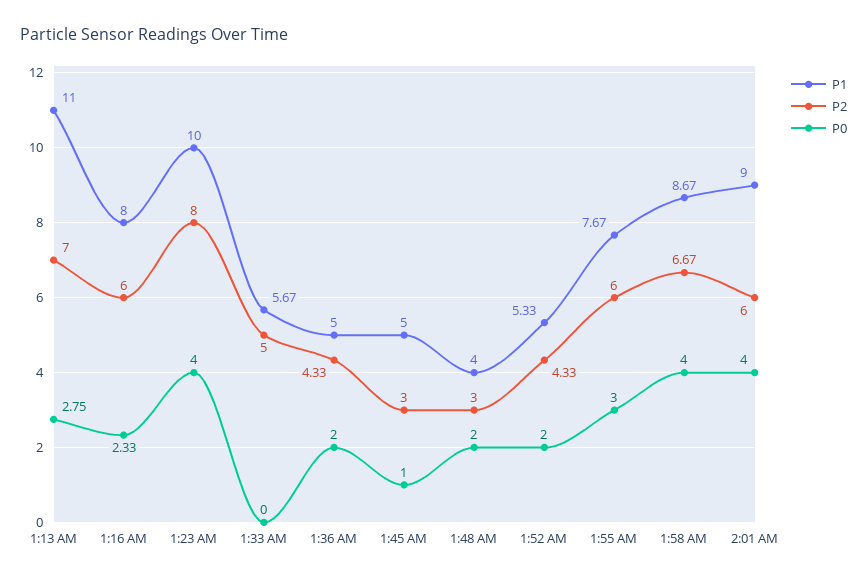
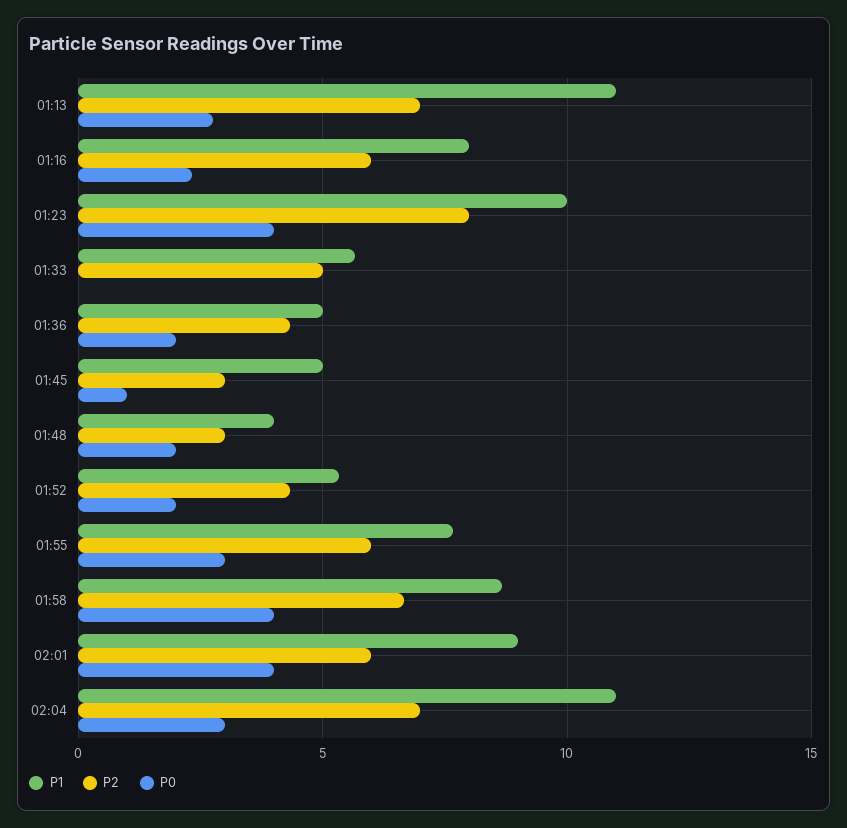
P1, 02:04: none -> 11
P2, 02:04: none -> 7
P0, 02:04: none -> 3

